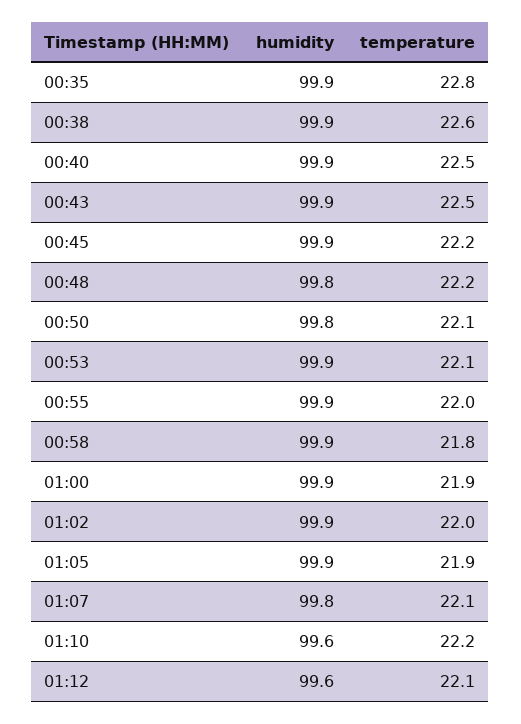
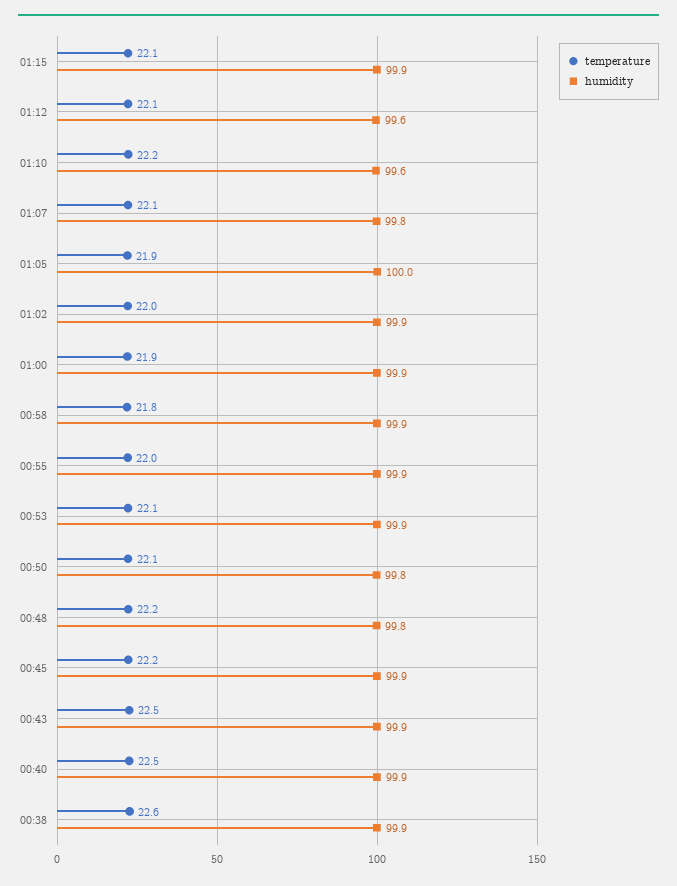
humidity, 00:35: 99.9 -> none
temperature, 00:35: 22.8 -> none
humidity, 01:05: 99.9 -> 100
temperature, 01:15: none -> 22.1
humidity, 01:15: none -> 99.9

